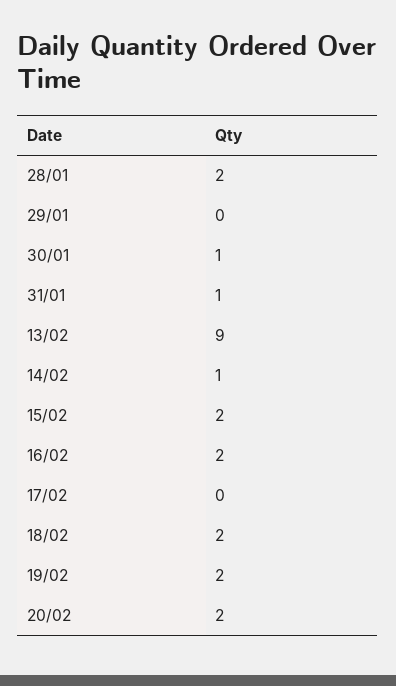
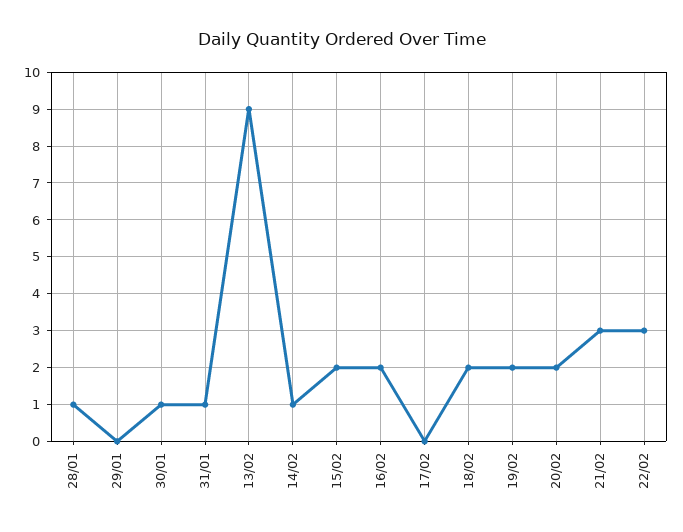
28/01: 2 -> 1
21/02: none -> 3
22/02: none -> 3

